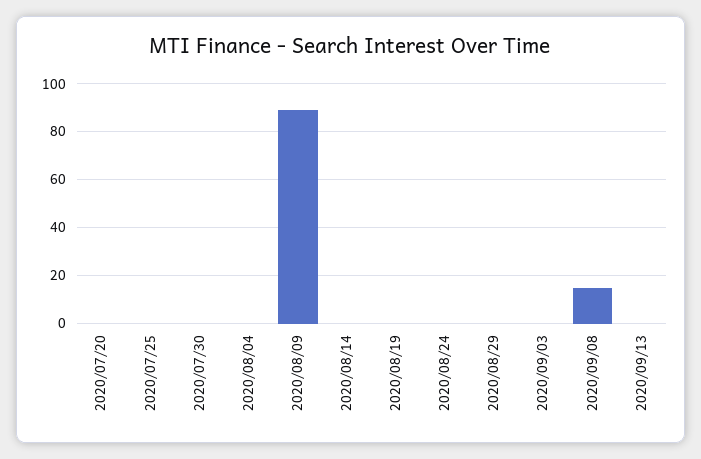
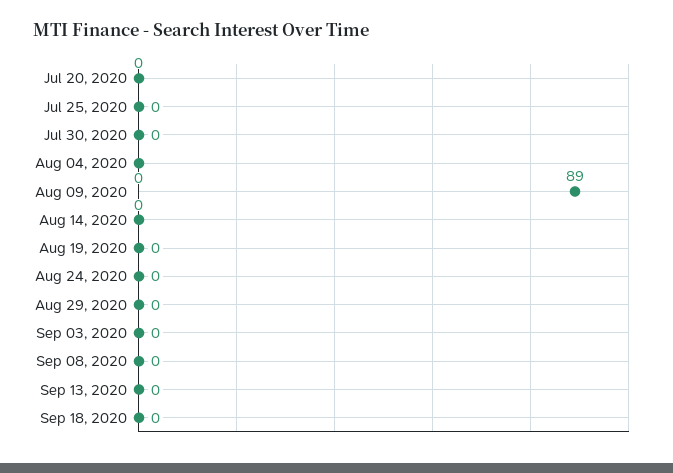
2020/09/08: 15 -> 0
Sep 18, 2020: none -> 0

